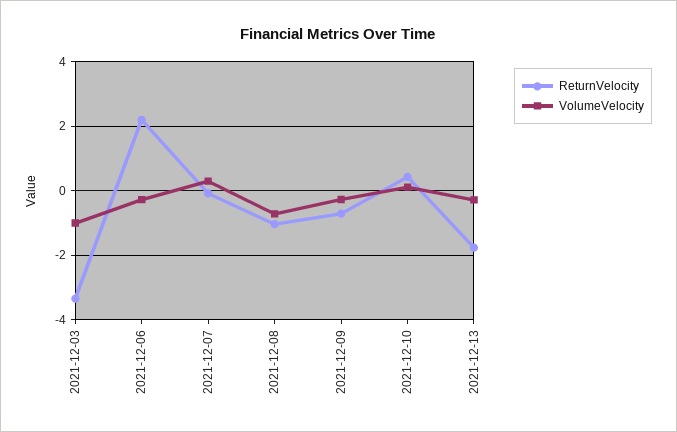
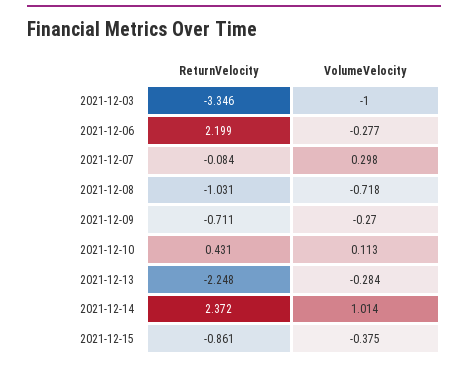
ReturnVelocity, 2021-12-13: -1.8 -> -2.248
ReturnVelocity, 2021-12-14: none -> 2.372
VolumeVelocity, 2021-12-14: none -> 1.014
ReturnVelocity, 2021-12-15: none -> -0.861
VolumeVelocity, 2021-12-15: none -> -0.375

